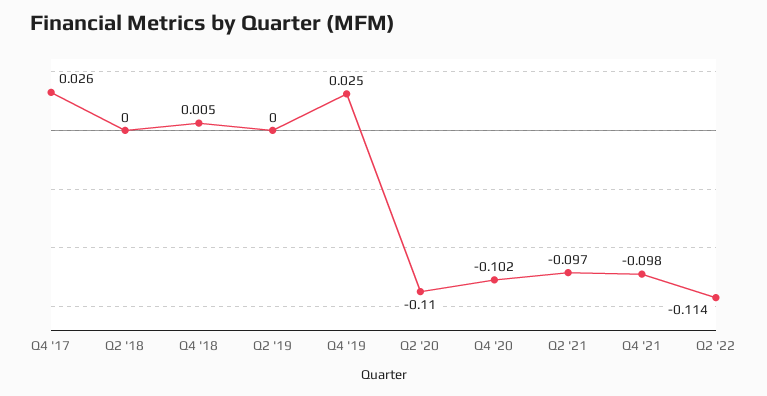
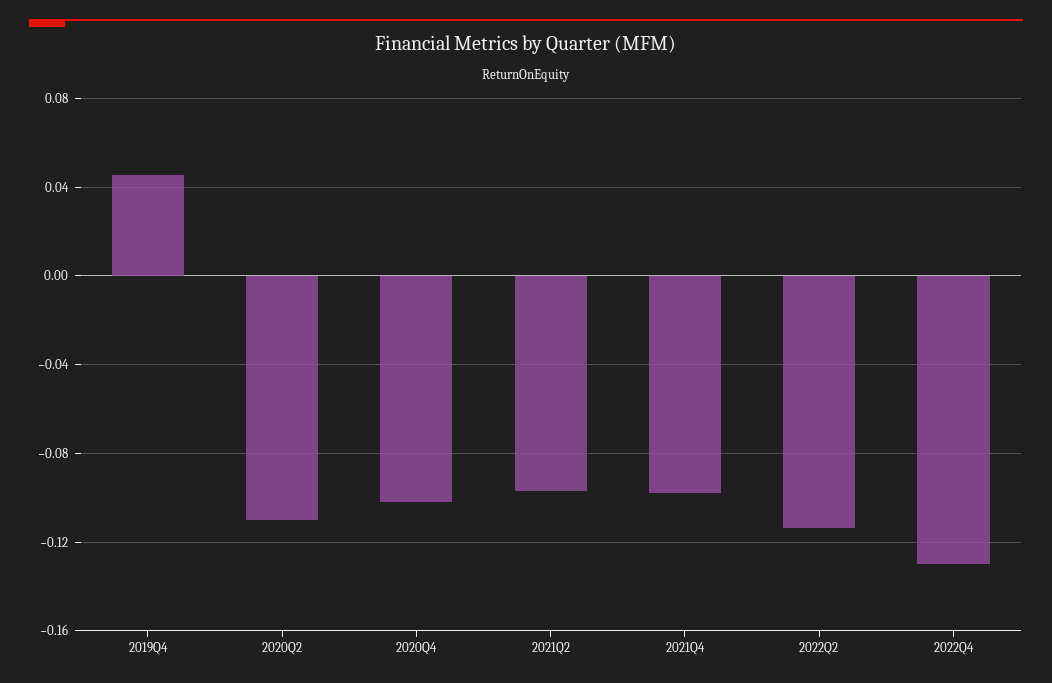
Q4 '17: 0.026 -> none
Q2 '18: 0 -> none
Q4 '18: 0.005 -> none
Q2 '19: 0 -> none
Q4 '19: 0.025 -> 0.045
2022Q4: none -> -0.13

